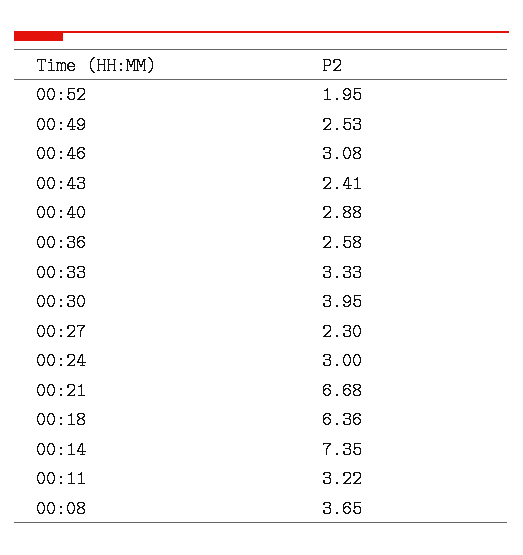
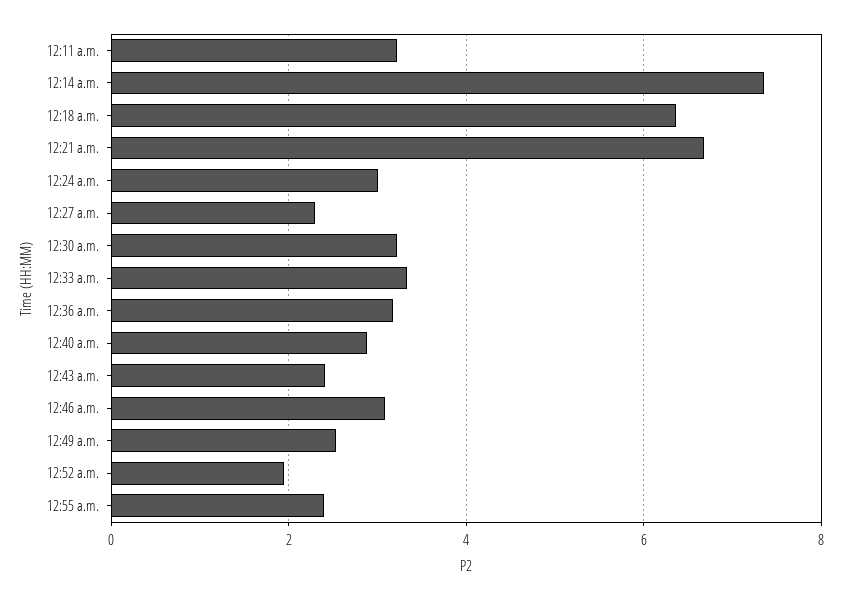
00:36: 2.58 -> 3.2
00:30: 3.95 -> 3.2
00:08: 3.65 -> none
12:55 a.m.: none -> 2.4

